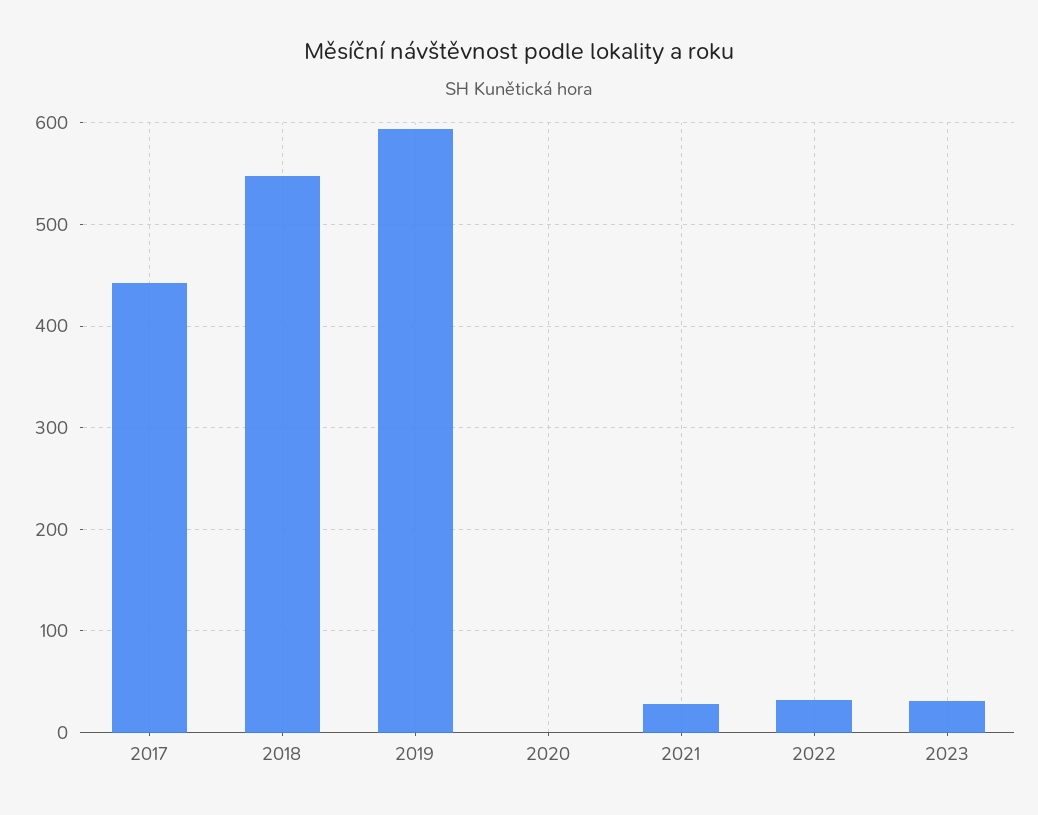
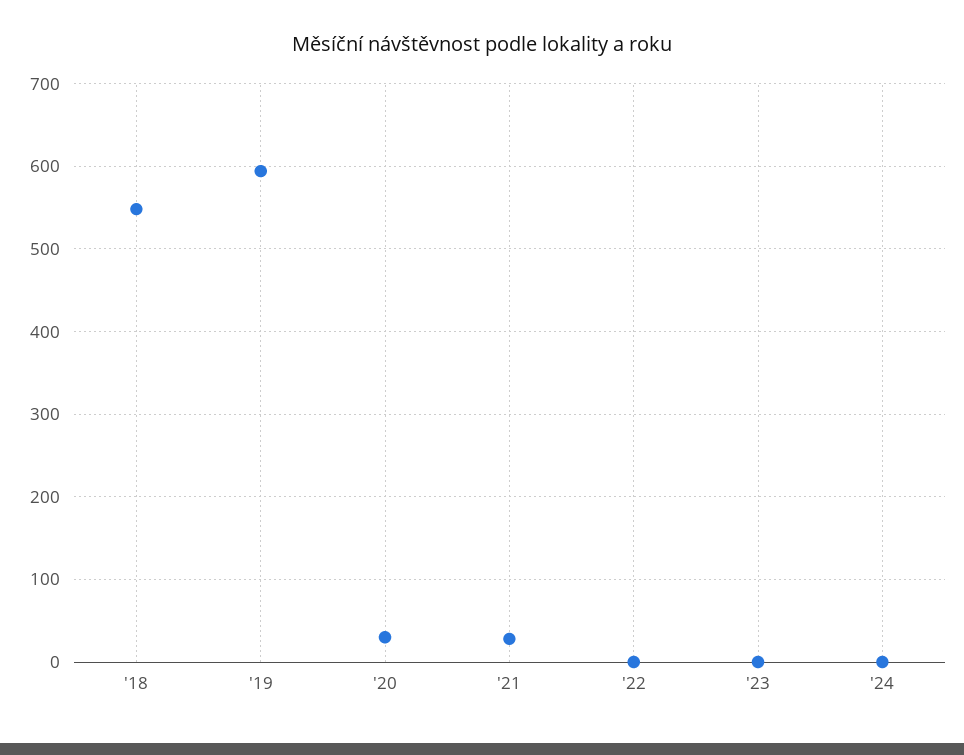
2017: 440 -> none
2020: 0 -> 30
2022: 30 -> 0
2023: 30 -> 0
'24: none -> 0

